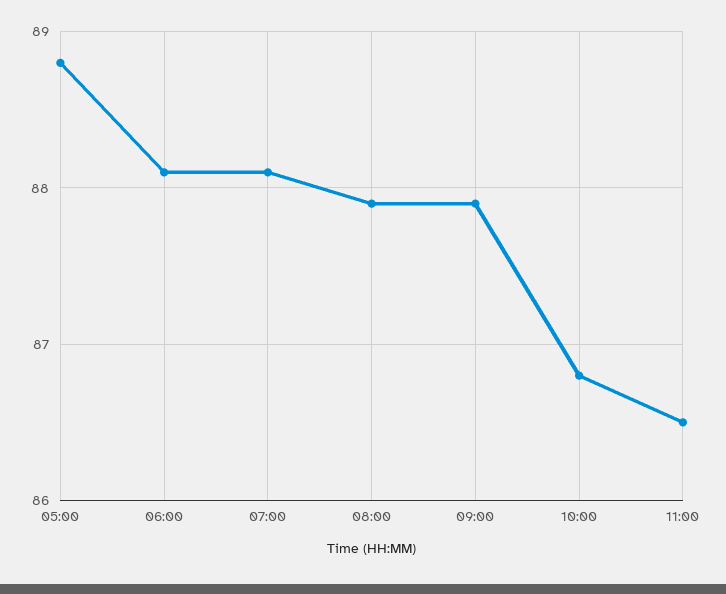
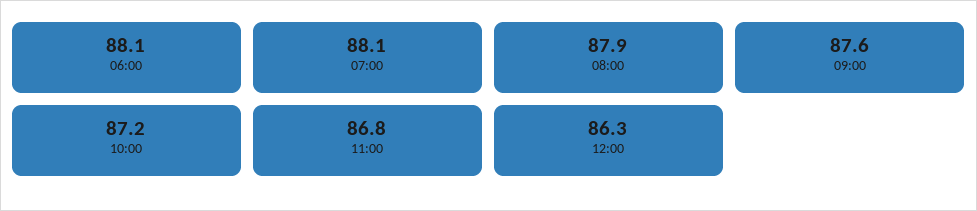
05:00: 88.8 -> none
09:00: 87.9 -> 87.6
10:00: 86.8 -> 87.2
11:00: 86.5 -> 86.8
12:00: none -> 86.3

